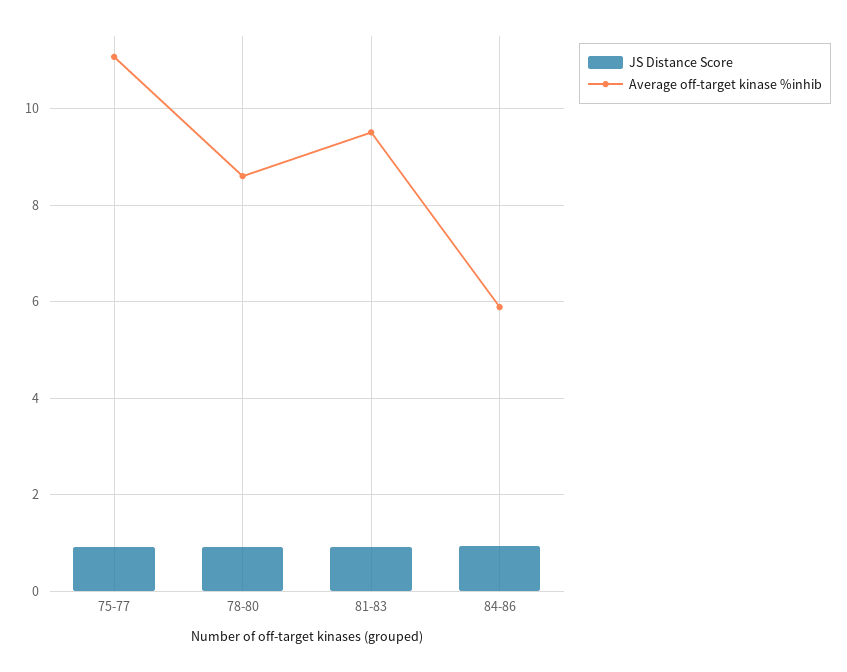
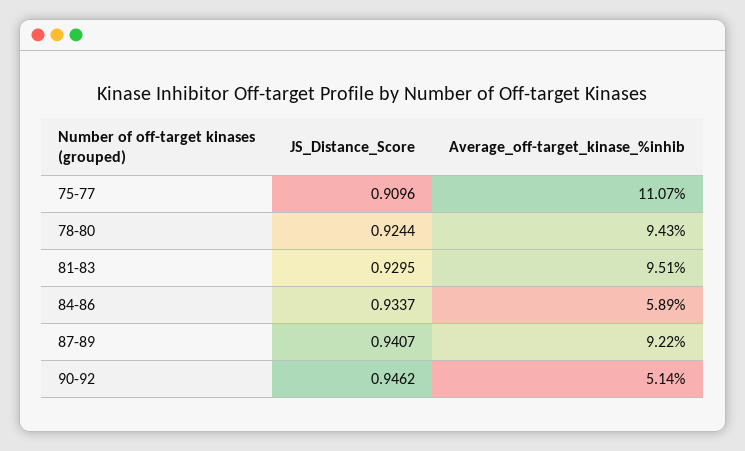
Average off-target kinase %inhib, 78-80: 8.6 -> 9.43
JS Distance Score, 87-89: none -> 0.9407
Average off-target kinase %inhib, 87-89: none -> 9.22
JS Distance Score, 90-92: none -> 0.9462
Average off-target kinase %inhib, 90-92: none -> 5.14

